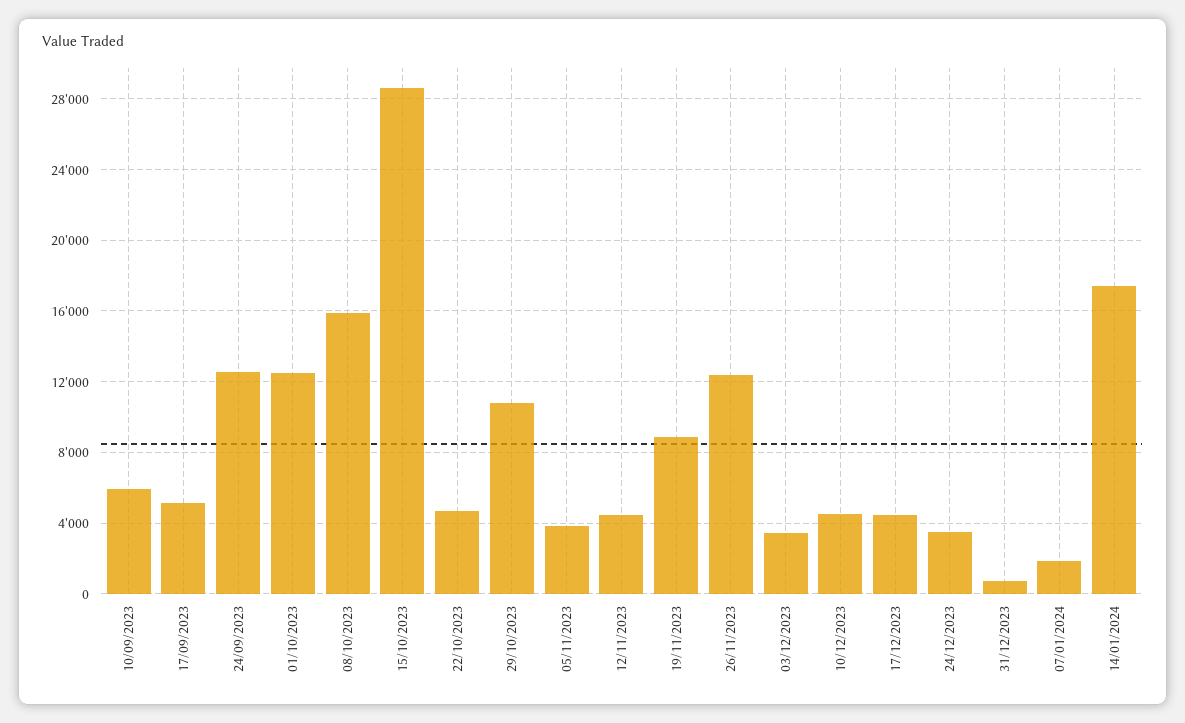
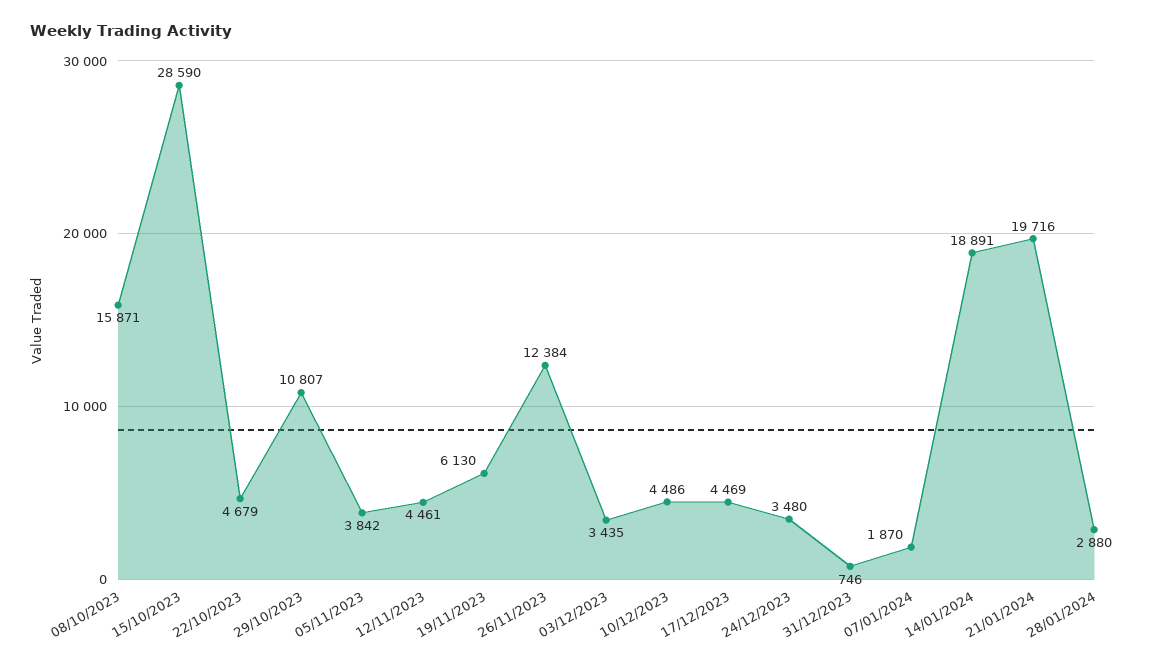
10/09/2023: 6000 -> none
17/09/2023: 5000 -> none
24/09/2023: 12500 -> none
01/10/2023: 12500 -> none
19/11/2023: 9000 -> 6130
14/01/2024: 17500 -> 18891
21/01/2024: none -> 19716
28/01/2024: none -> 2880

